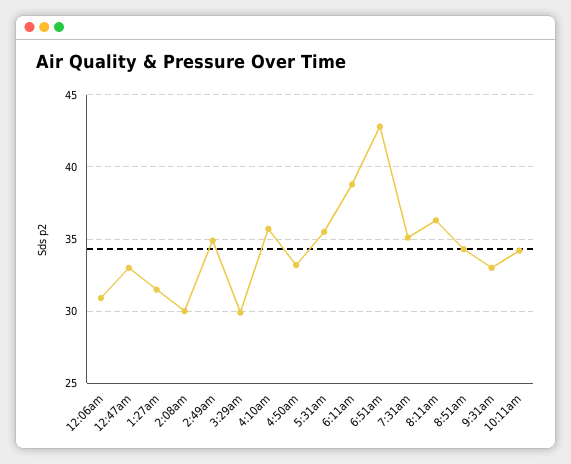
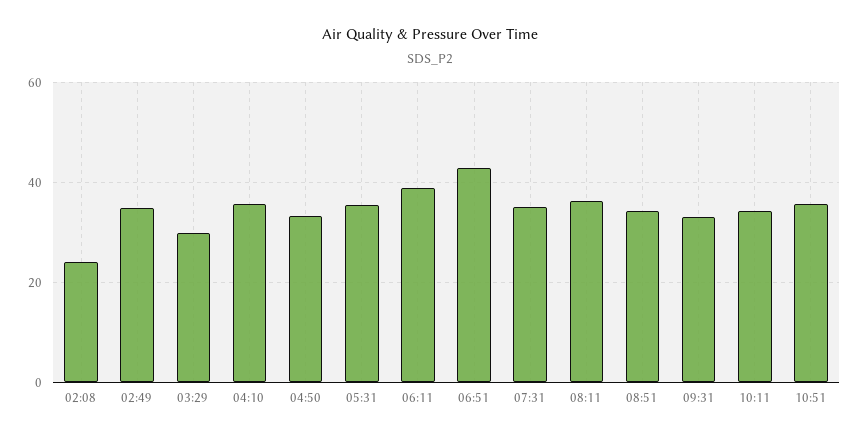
12:06am: 31 -> none
12:47am: 33 -> none
1:27am: 31.5 -> none
2:08am: 30 -> 24
10:51: none -> 36

